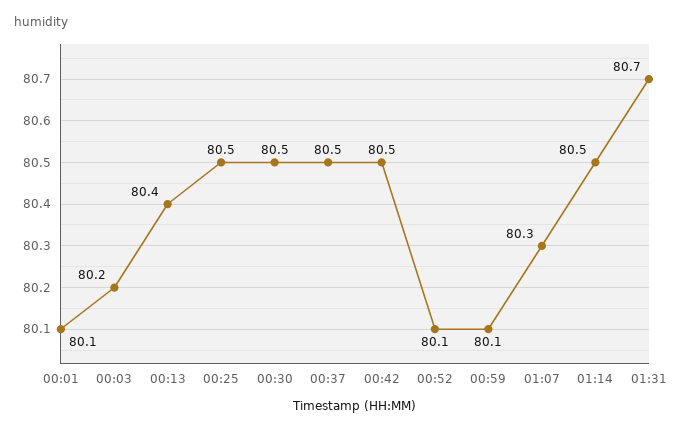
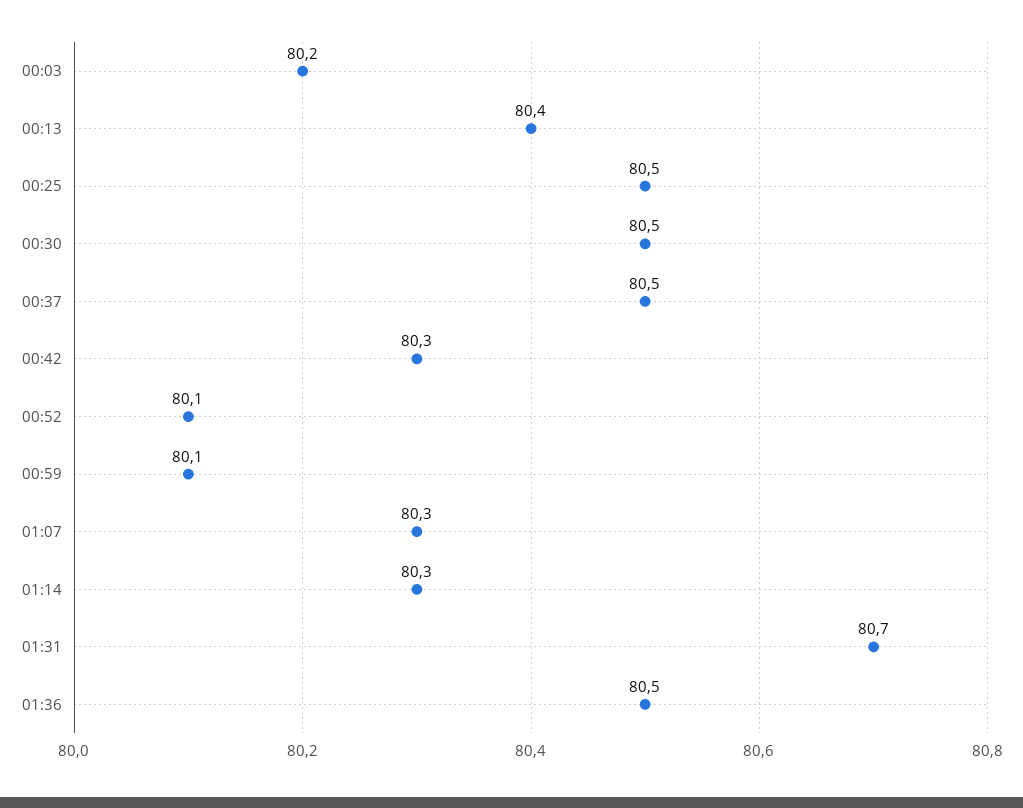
00:01: 80.1 -> none
00:42: 80.5 -> 80.3
01:14: 80.5 -> 80.3
01:36: none -> 80.5

